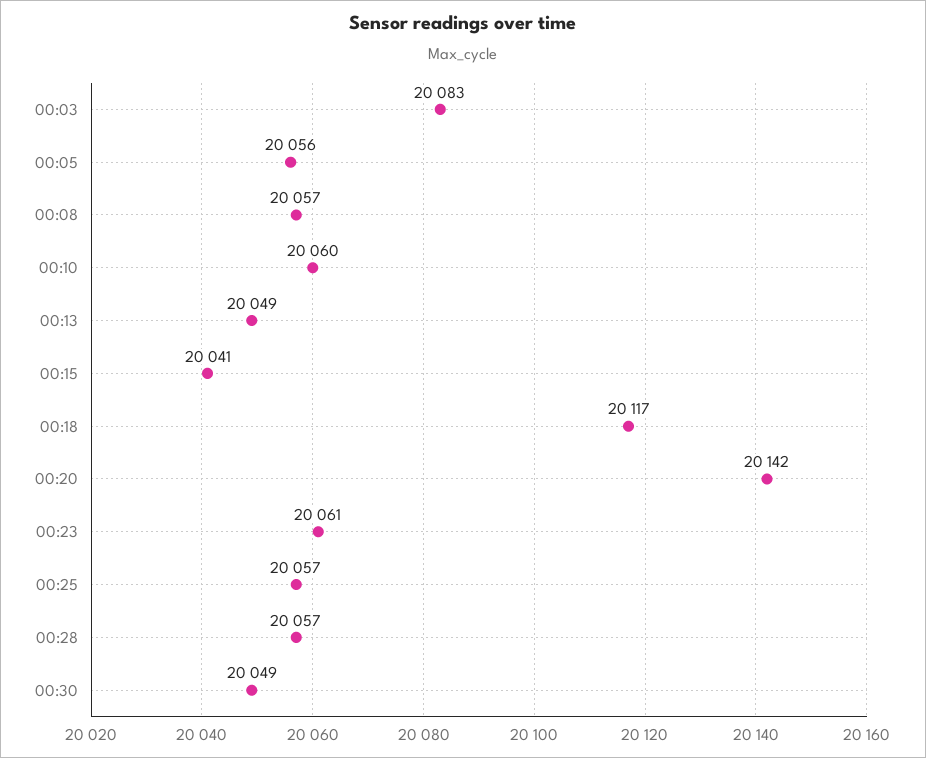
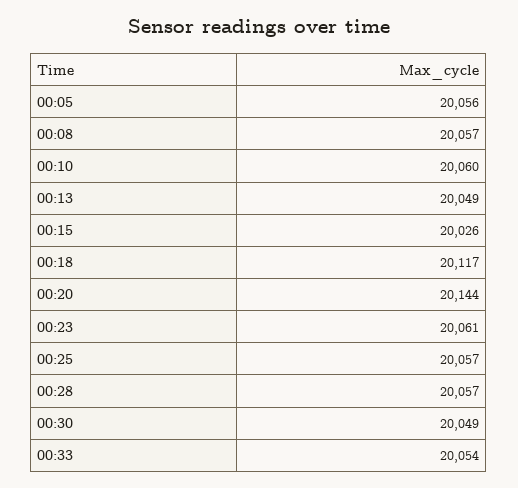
00:03: 20083 -> none
00:15: 20041 -> 20026
00:20: 20142 -> 20144
00:33: none -> 20054

